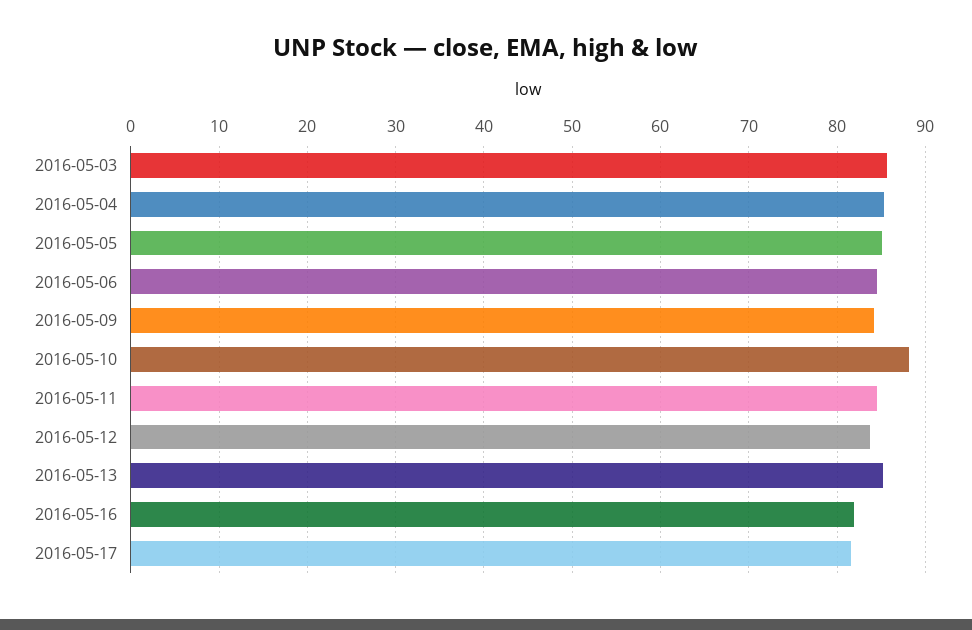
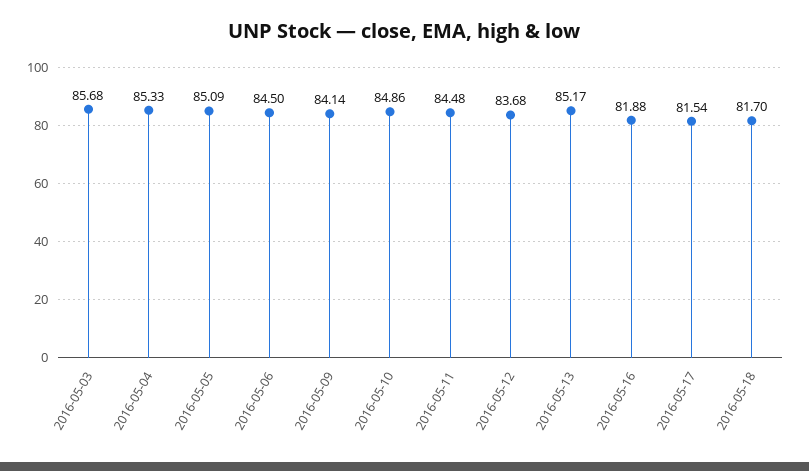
2016-05-10: 88 -> 84.86
2016-05-18: none -> 81.7

